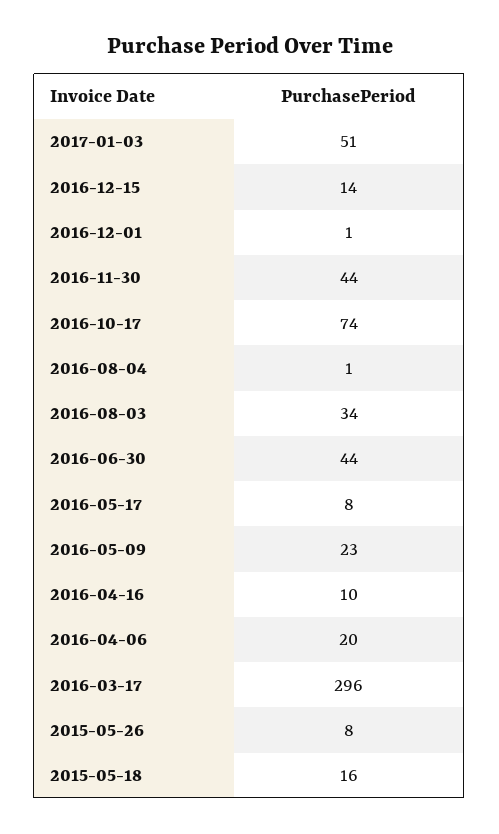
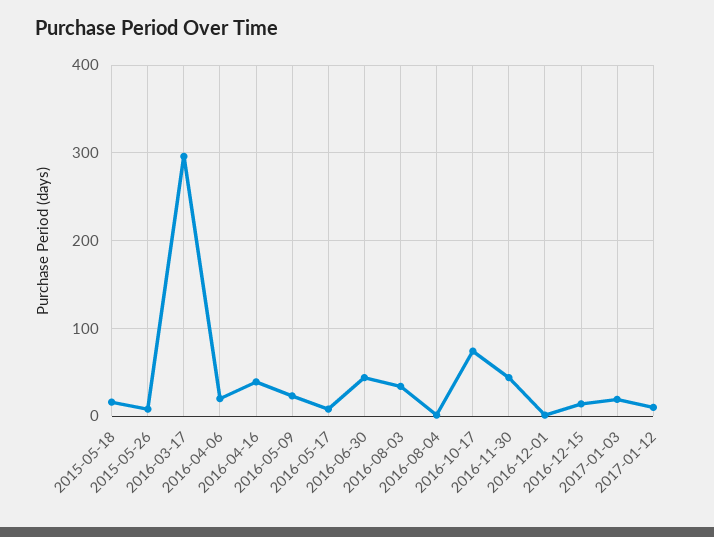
2017-01-03: 51 -> 20
2016-04-16: 10 -> 40
2017-01-12: none -> 10

